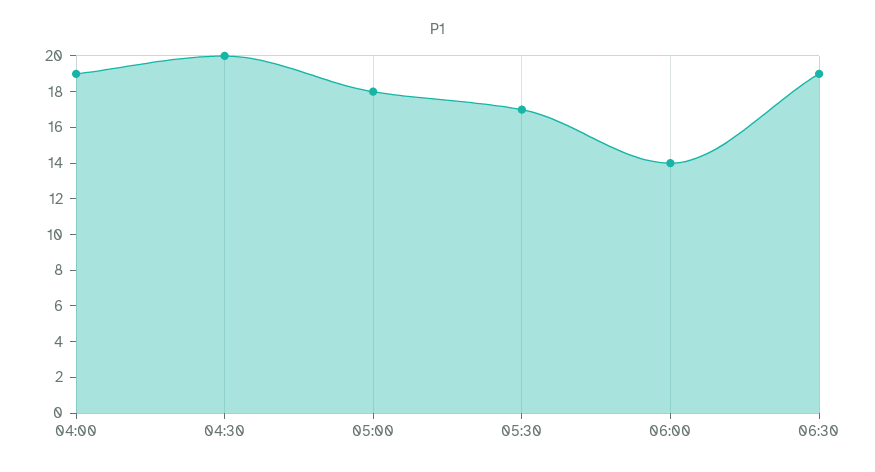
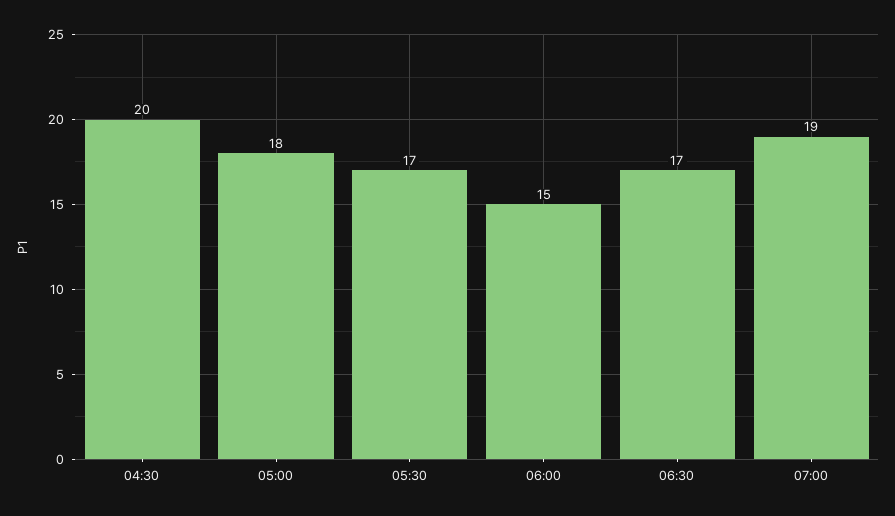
04:00: 19 -> none
06:00: 14 -> 15
06:30: 19 -> 17
07:00: none -> 19

